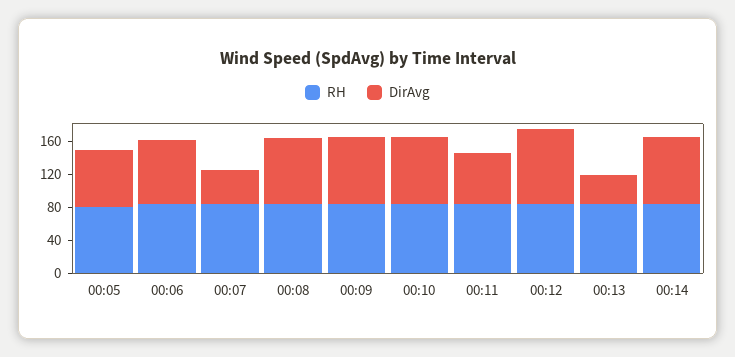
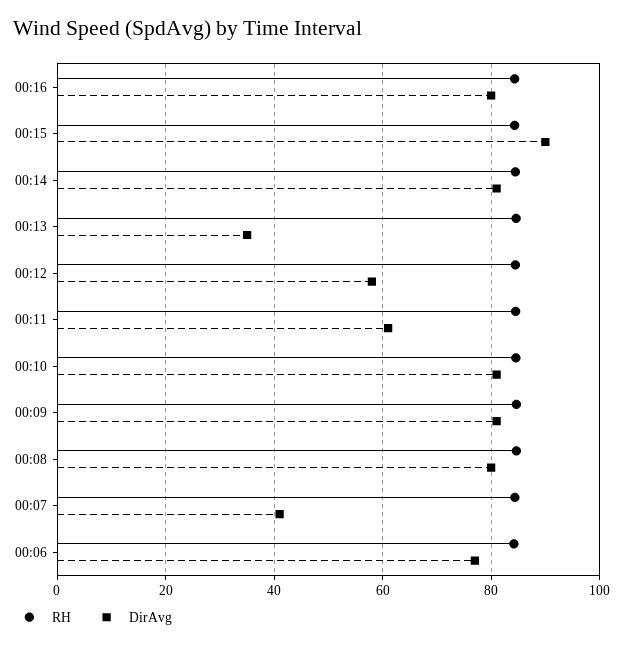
RH, 00:05: 80 -> none
DirAvg, 00:05: 70 -> none
DirAvg, 00:12: 90 -> 58
RH, 00:16: none -> 84
DirAvg, 00:16: none -> 80
RH, 00:15: none -> 84
DirAvg, 00:15: none -> 90

